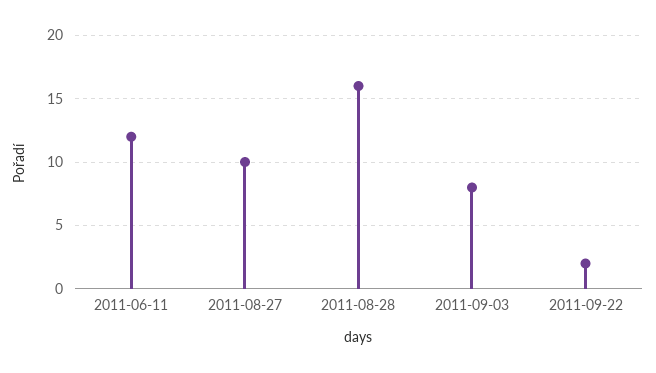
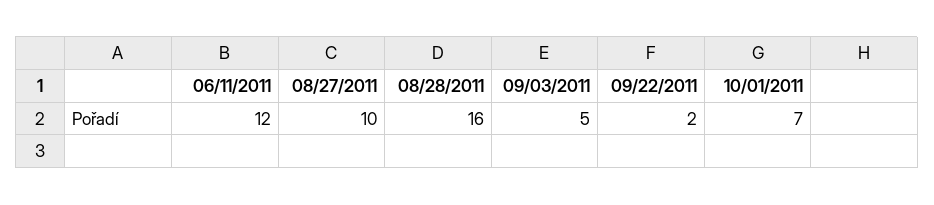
2011-09-03: 8 -> 5
10/01/2011: none -> 7

